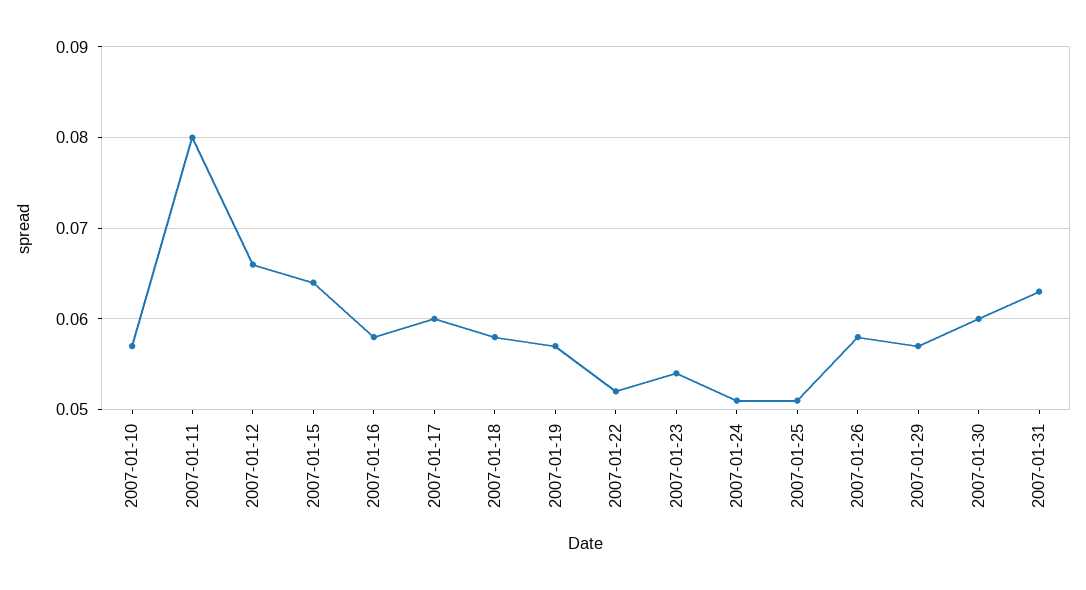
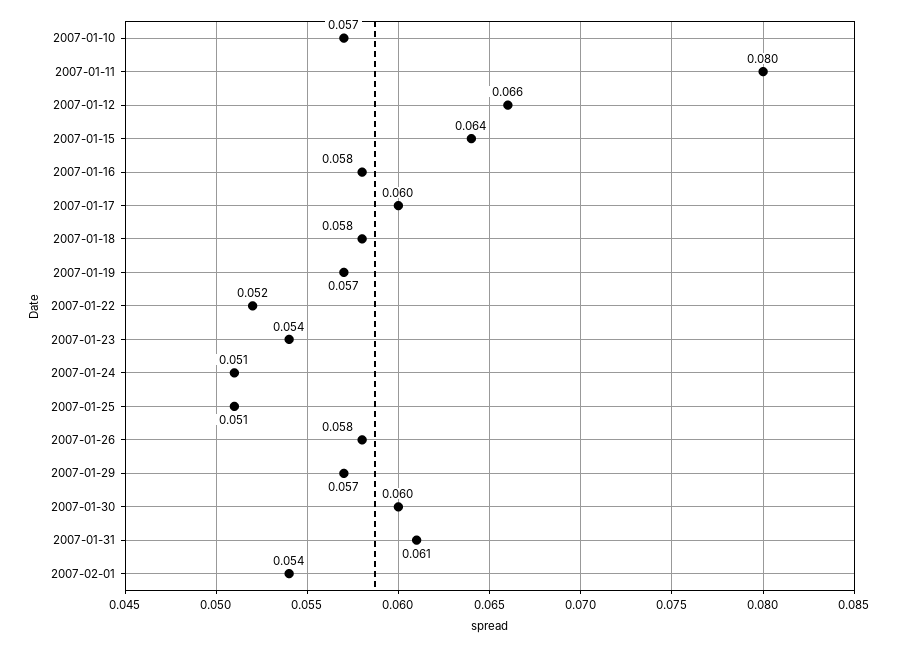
2007-01-31: 0.063 -> 0.061
2007-02-01: none -> 0.054

